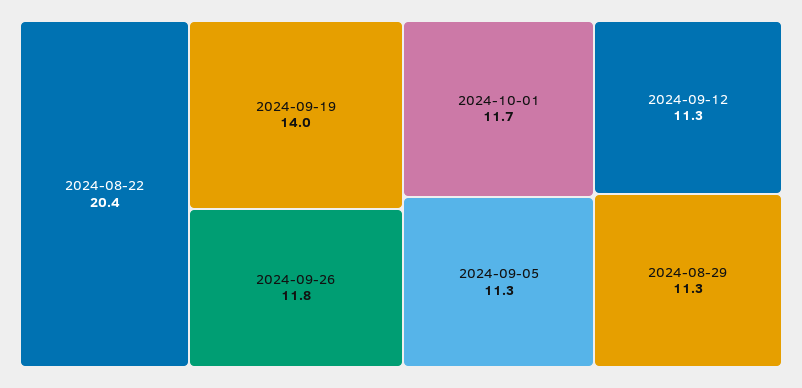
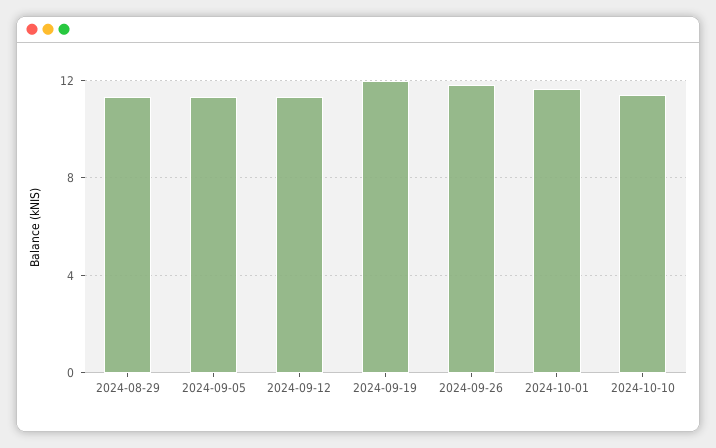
2024-08-22: 20.4 -> none
2024-09-19: 14 -> 12
2024-10-10: none -> 11.5

